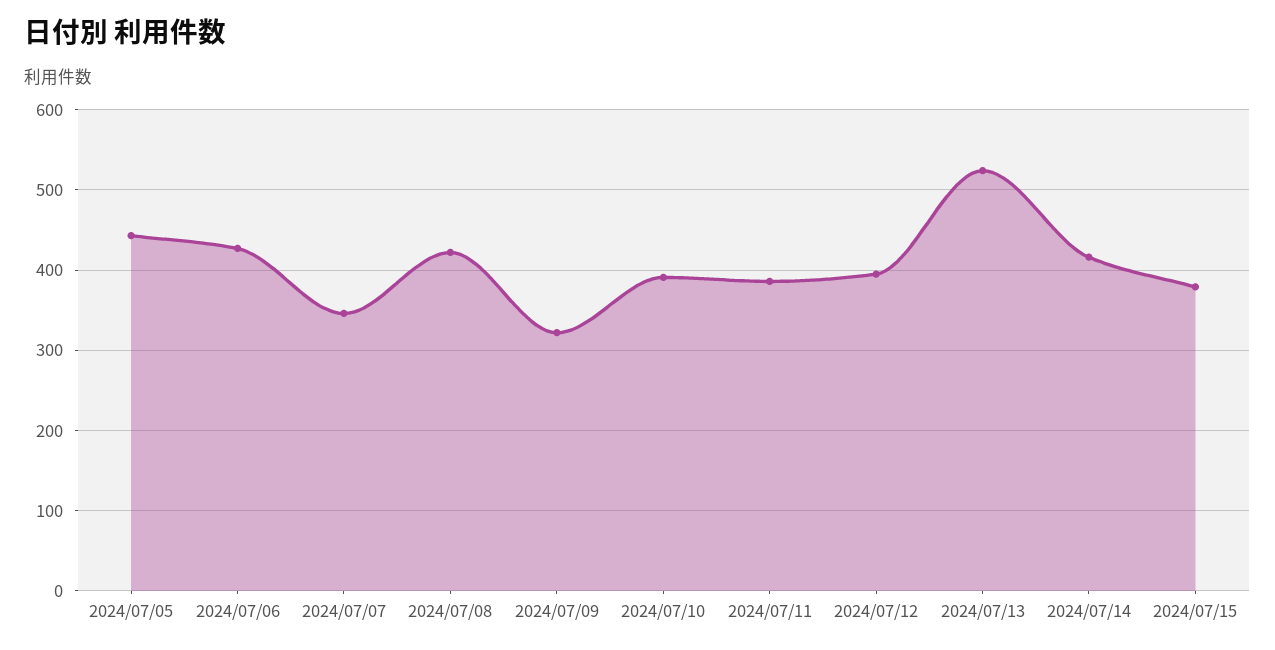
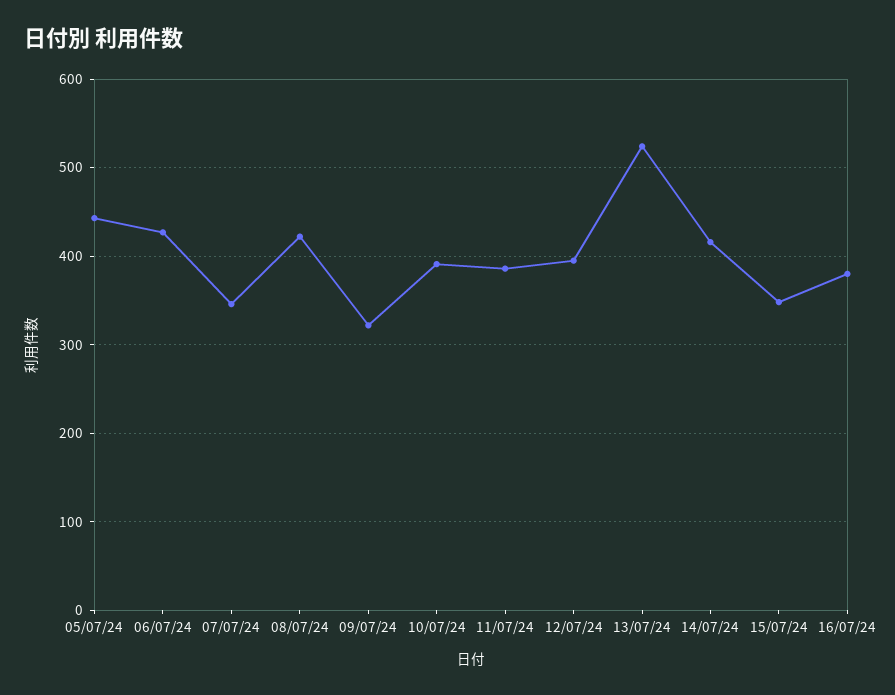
2024/07/15: 380 -> 350
16/07/24: none -> 380

